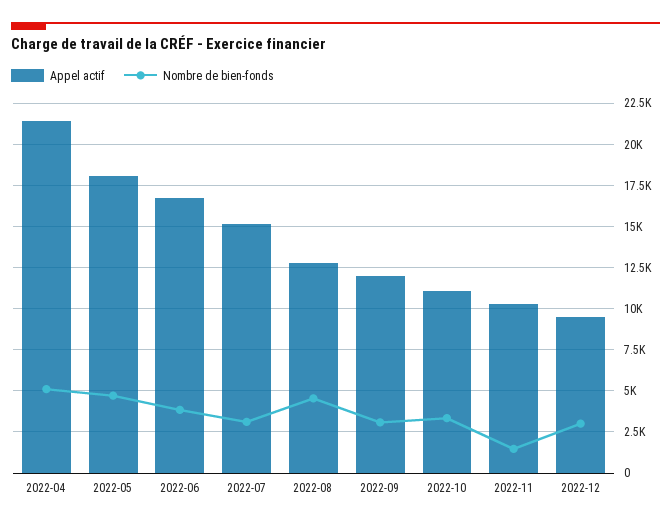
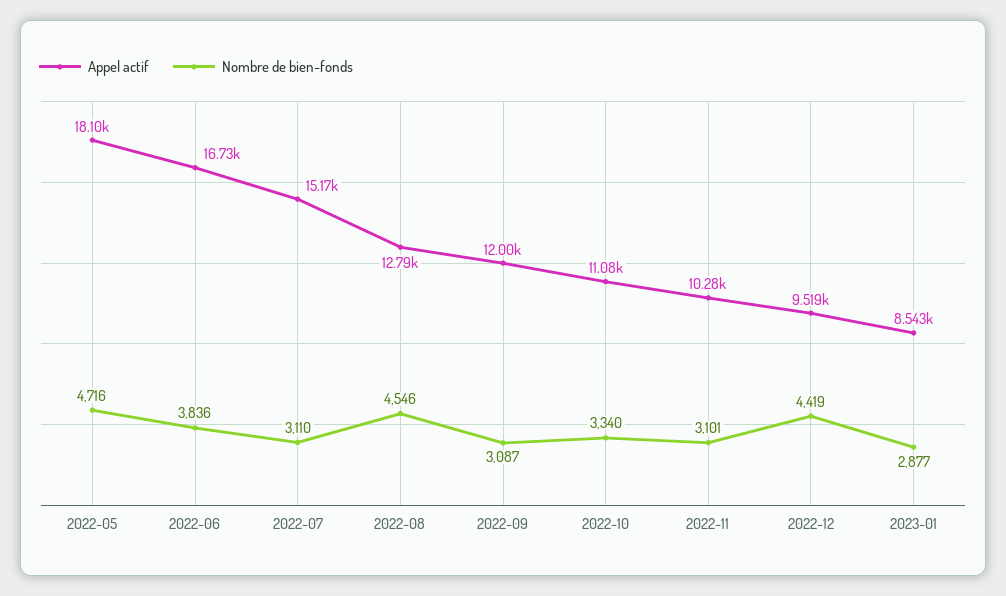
Appel actif, 2022-04: 21500 -> none
Nombre de bien-fonds, 2022-04: 5000 -> none
Nombre de bien-fonds, 2022-11: 1500 -> 3101
Nombre de bien-fonds, 2022-12: 3000 -> 4419
Appel actif, 2023-01: none -> 8543
Nombre de bien-fonds, 2023-01: none -> 2877

